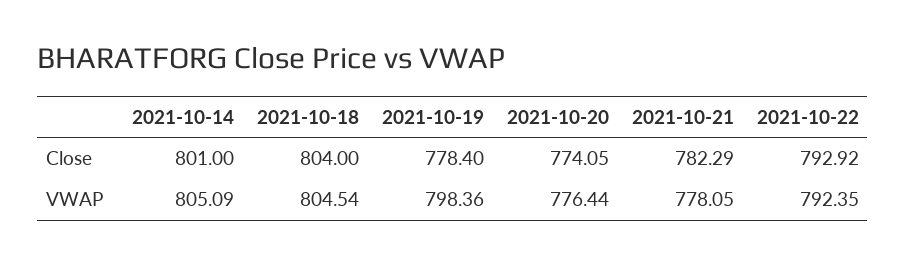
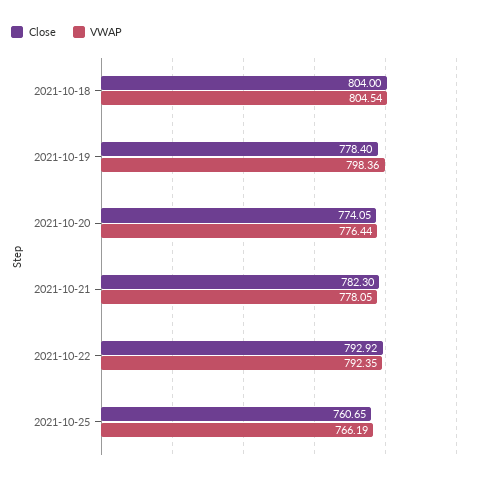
Close, 2021-10-14: 801 -> none
Close, 2021-10-21: 782.29 -> 782.3
VWAP, 2021-10-14: 805.09 -> none
Close, 2021-10-25: none -> 760.65
VWAP, 2021-10-25: none -> 766.19

